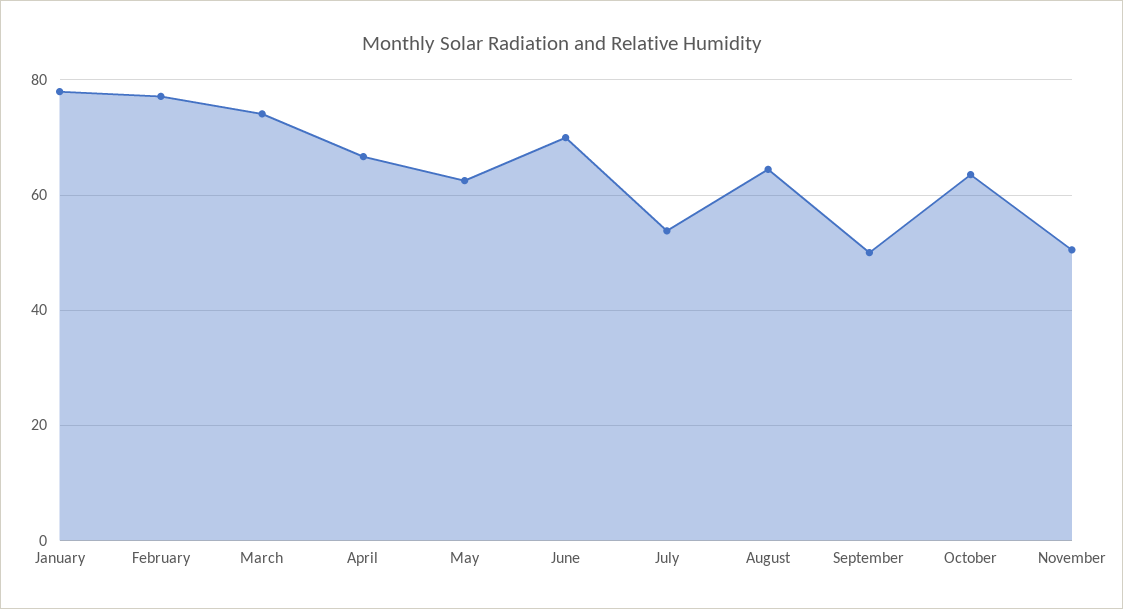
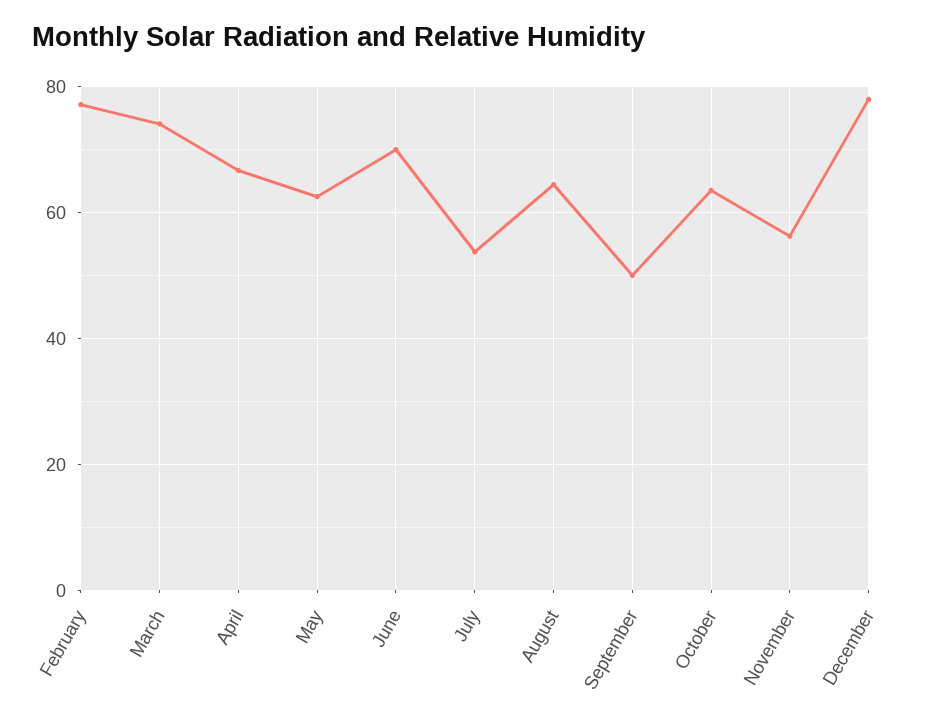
January: 78 -> none
November: 50 -> 56
December: none -> 78

